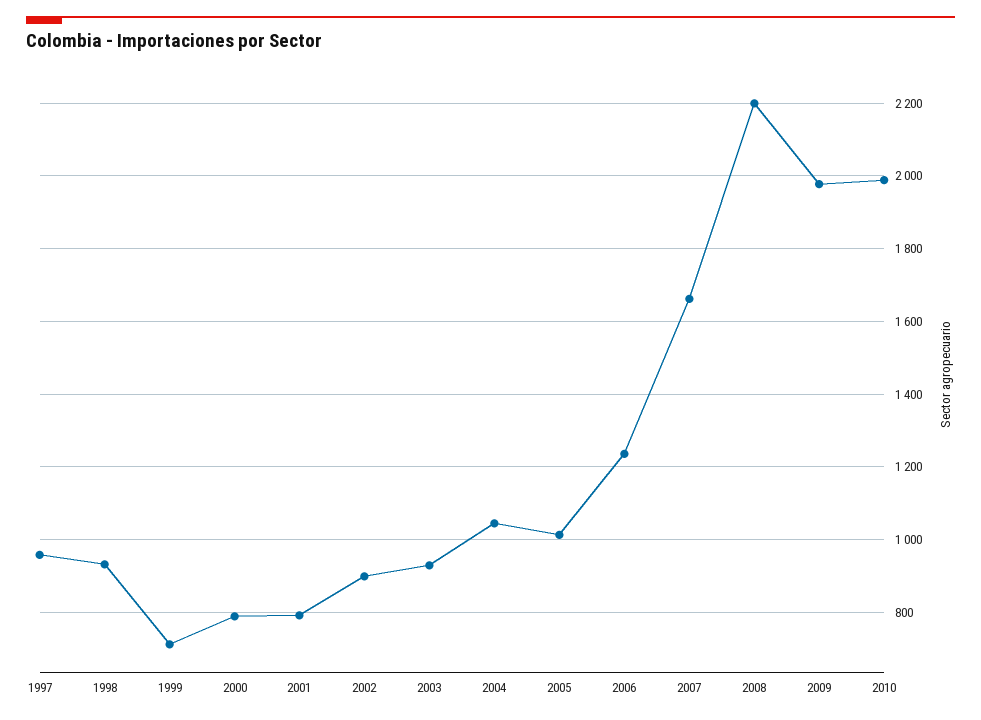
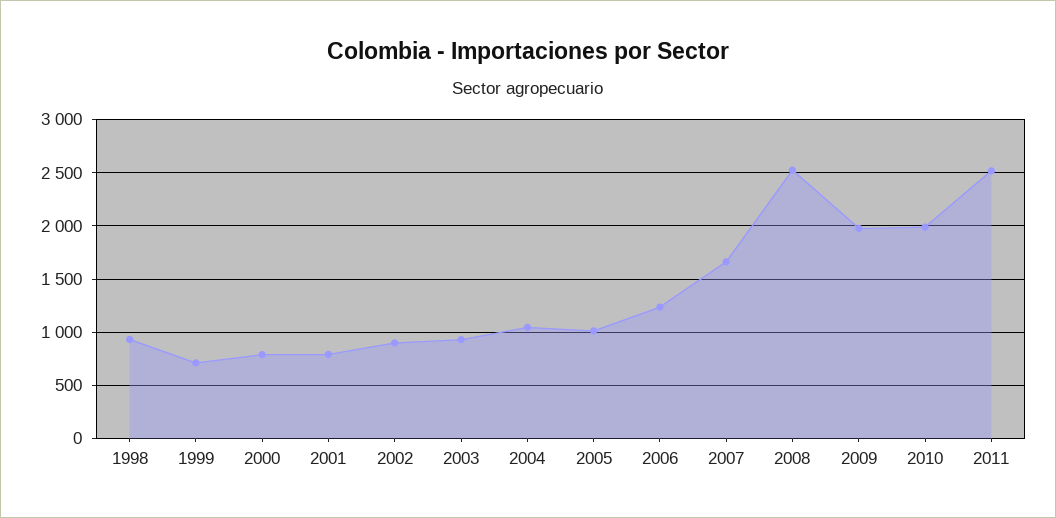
1997: 960 -> none
2008: 2200 -> 2500
2011: none -> 2500

